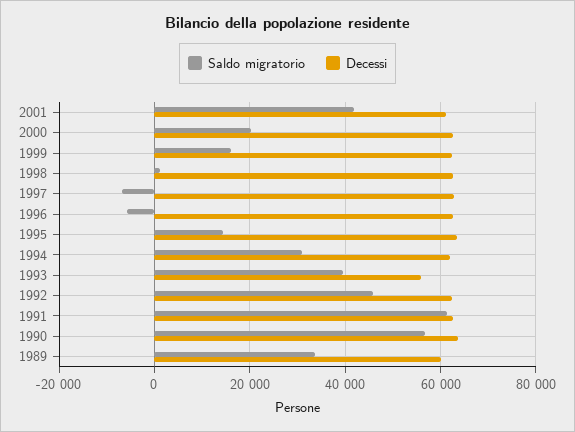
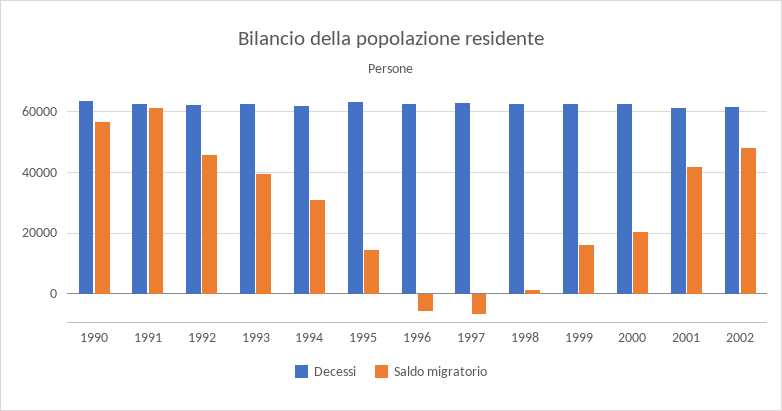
Decessi, 1993: 56000 -> 62000
Saldo migratorio, 1989: 34000 -> none
Decessi, 1989: 60000 -> none
Decessi, 2002: none -> 62000
Saldo migratorio, 2002: none -> 48000

